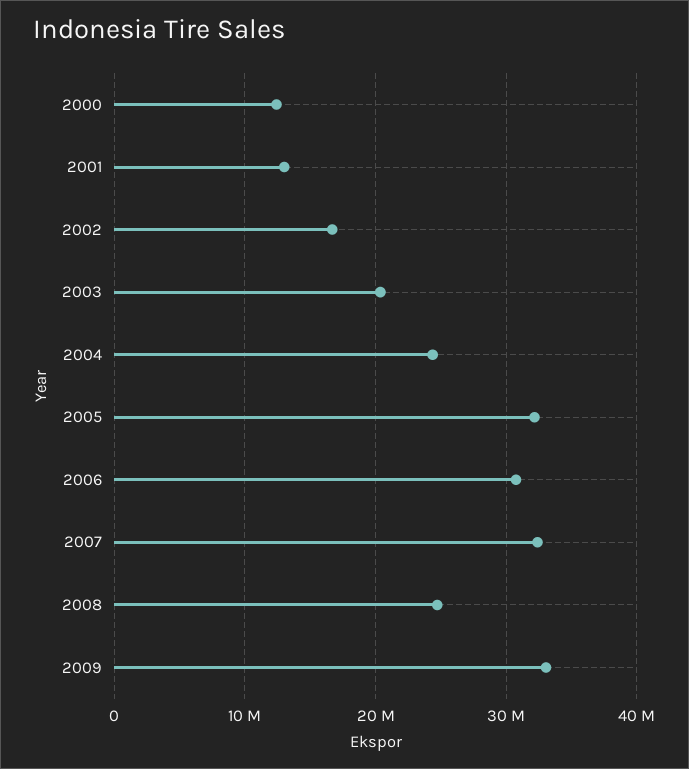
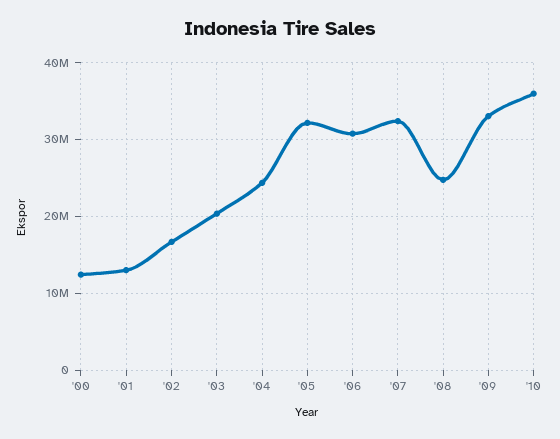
'10: none -> 36000000

